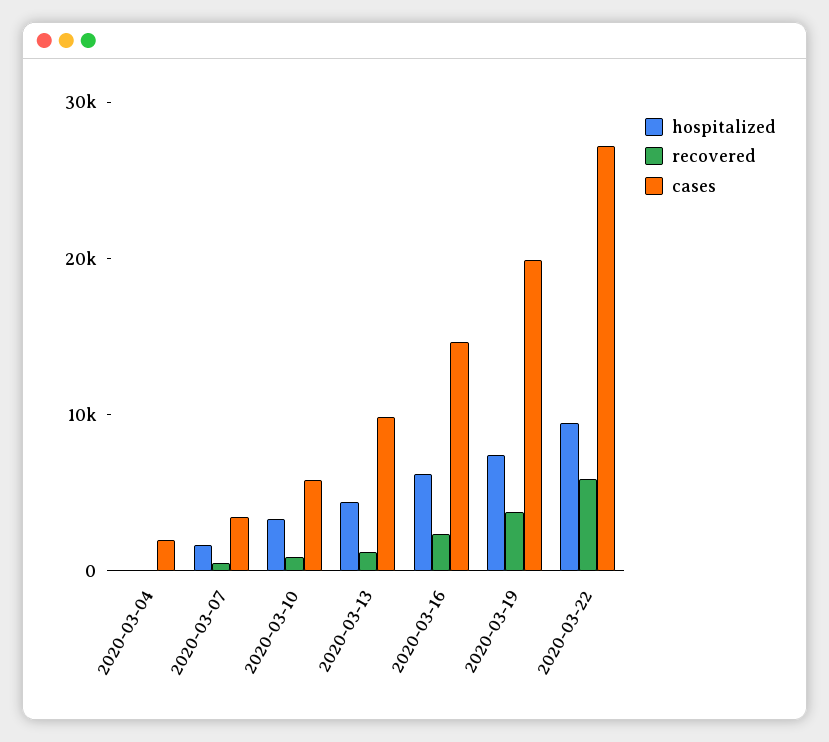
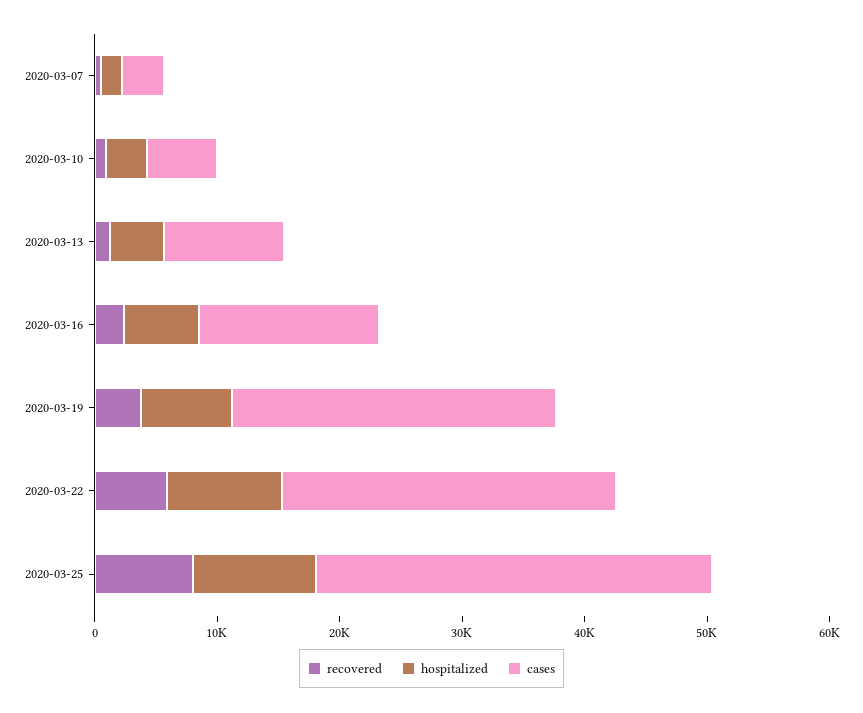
hospitalized, 2020-03-04: 0 -> none
recovered, 2020-03-04: 0 -> none
cases, 2020-03-04: 2000 -> none
cases, 2020-03-19: 20000 -> 26000
recovered, 2020-03-25: none -> 8000
hospitalized, 2020-03-25: none -> 10000
cases, 2020-03-25: none -> 32000

